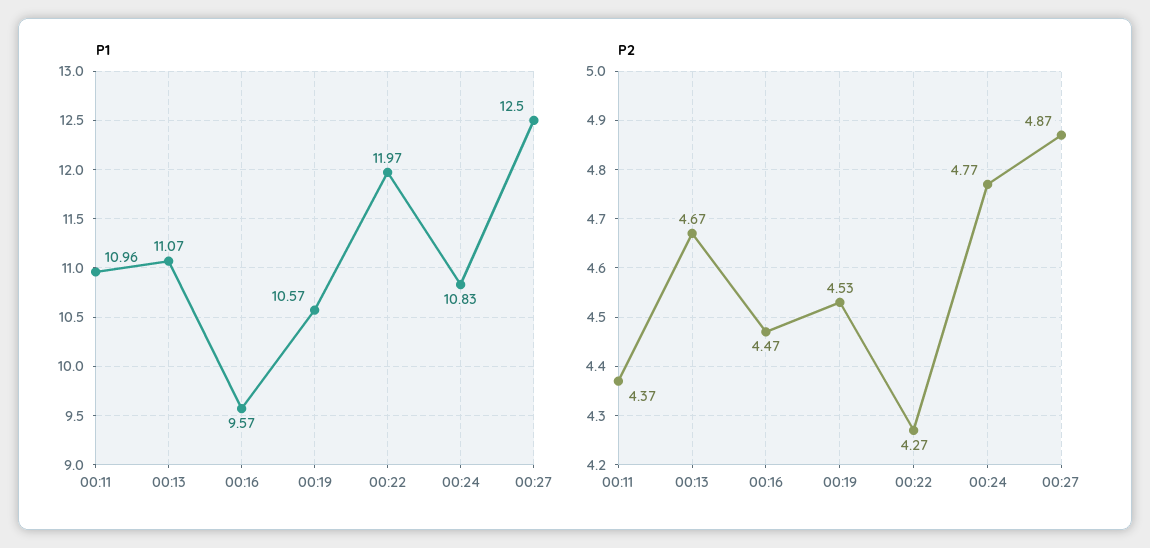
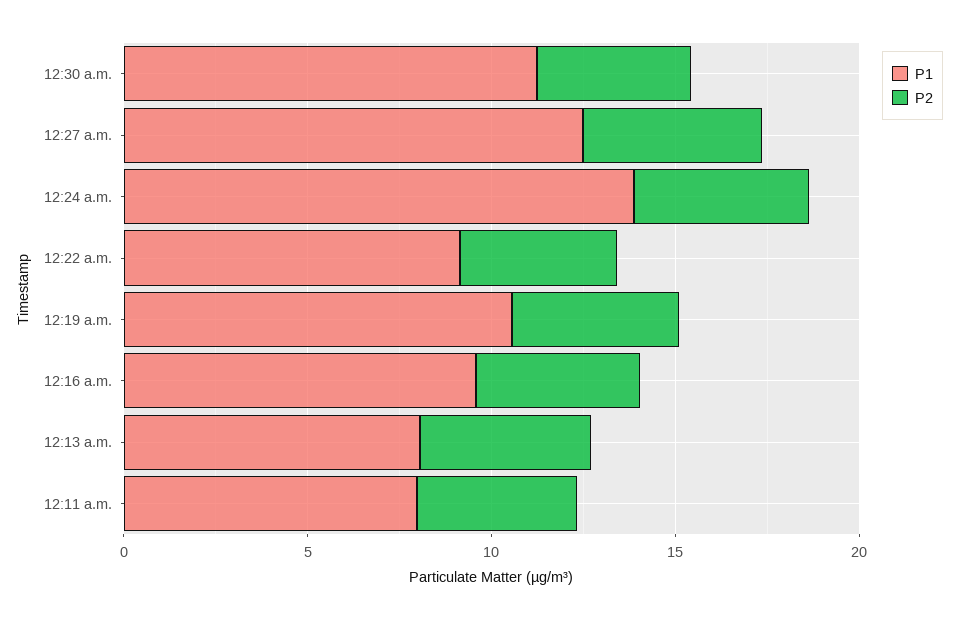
P1, 00:11: 10.96 -> 8
P1, 00:13: 11.07 -> 8
P1, 00:22: 11.97 -> 9
P1, 00:24: 10.83 -> 14
P1, 12:30 a.m.: none -> 11
P2, 12:30 a.m.: none -> 4

